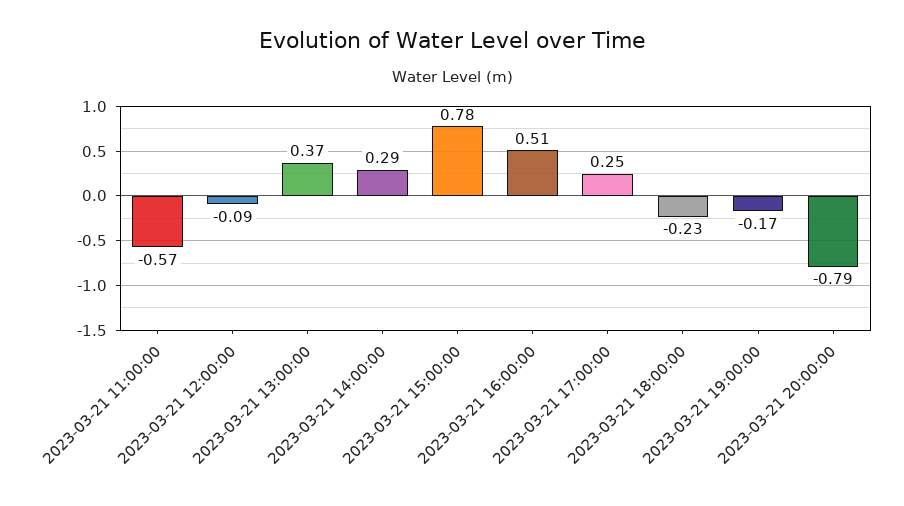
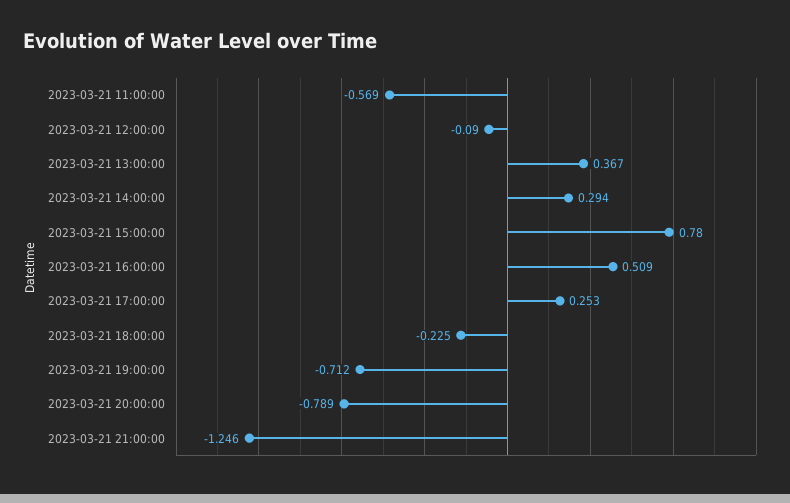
2023-03-21 19:00:00: -0.17 -> -0.712
2023-03-21 21:00:00: none -> -1.246

